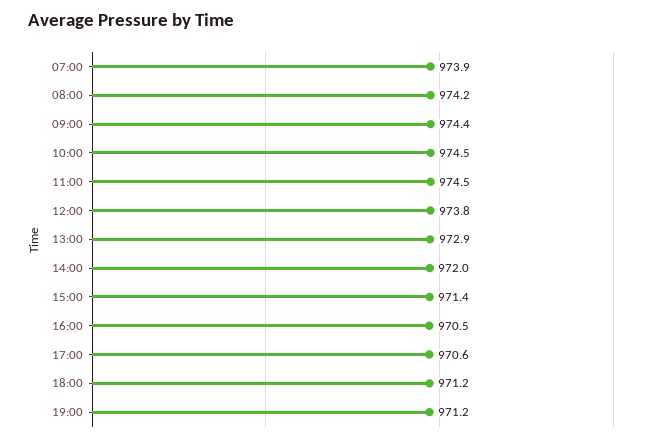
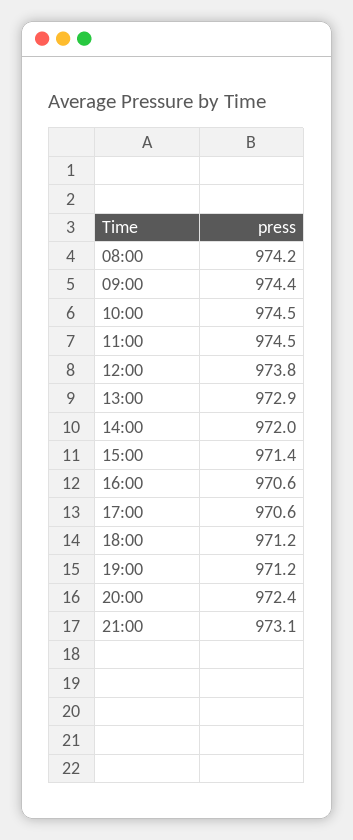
07:00: 973.9 -> none
16:00: 970.5 -> 970.6
20:00: none -> 972.4
21:00: none -> 973.1

